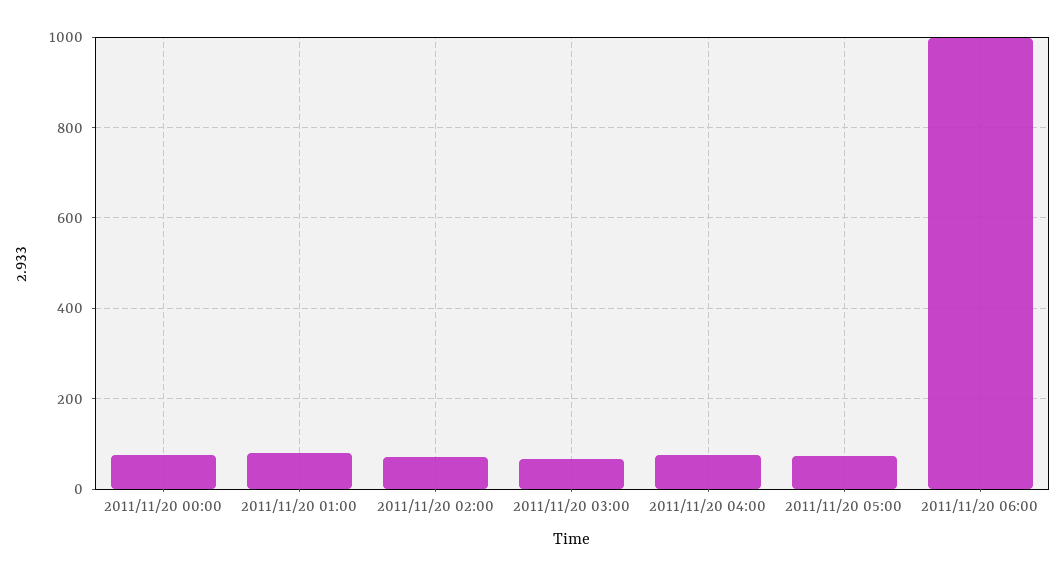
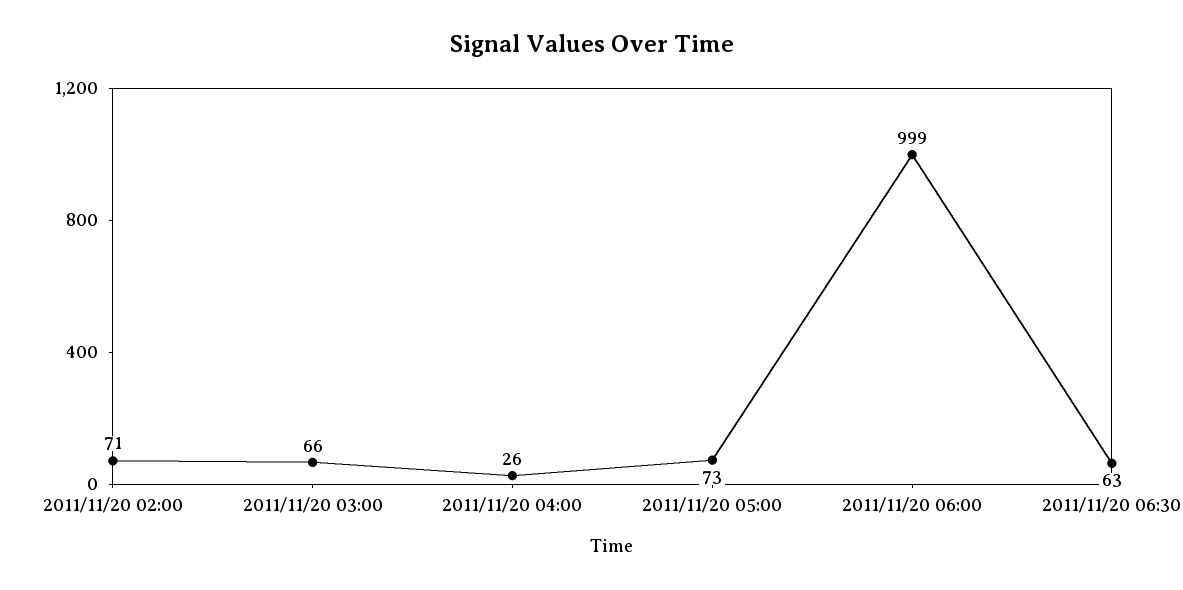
2011/11/20 00:00: 80 -> none
2011/11/20 01:00: 80 -> none
2011/11/20 04:00: 80 -> 26
2011/11/20 06:30: none -> 63

